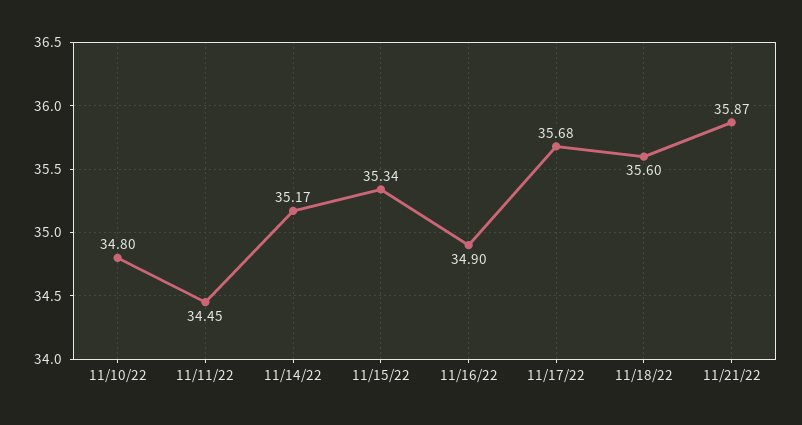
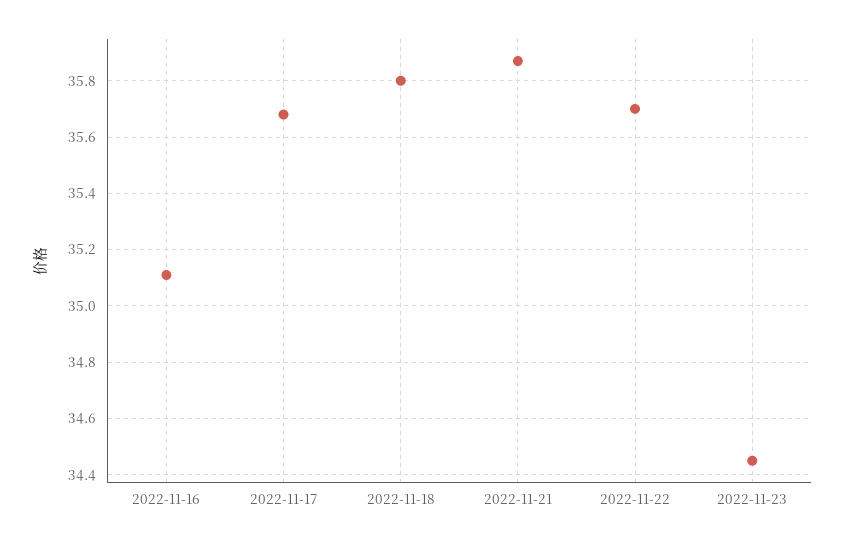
11/10/22: 34.8 -> none
11/11/22: 34.45 -> none
11/14/22: 35.17 -> none
11/15/22: 35.34 -> none
11/16/22: 34.9 -> 35.1
11/18/22: 35.6 -> 35.8
2022-11-22: none -> 35.7
2022-11-23: none -> 34.45

